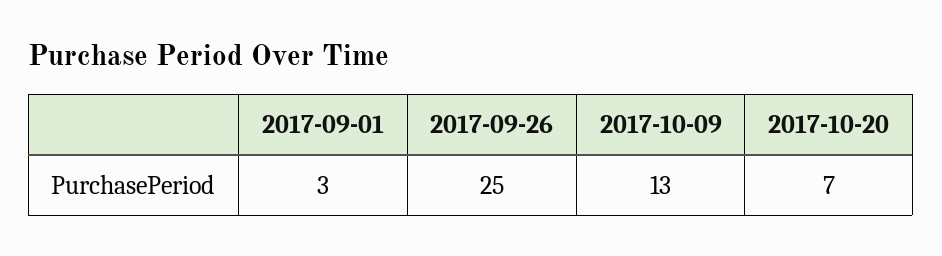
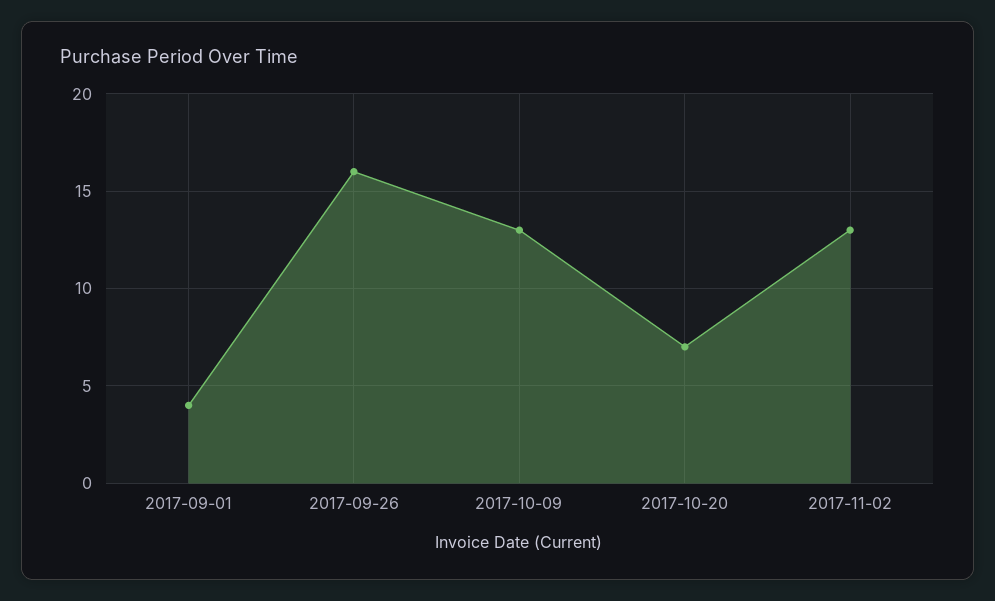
2017-09-01: 3 -> 4
2017-09-26: 25 -> 16
2017-11-02: none -> 13

